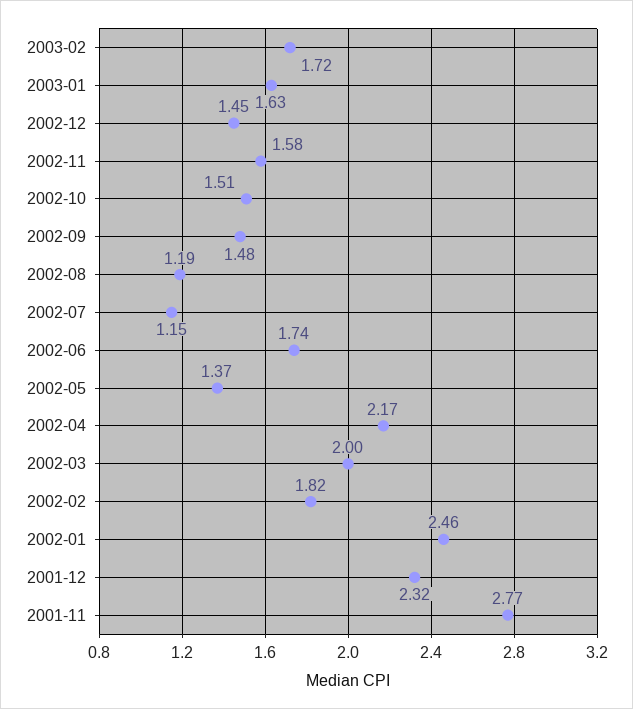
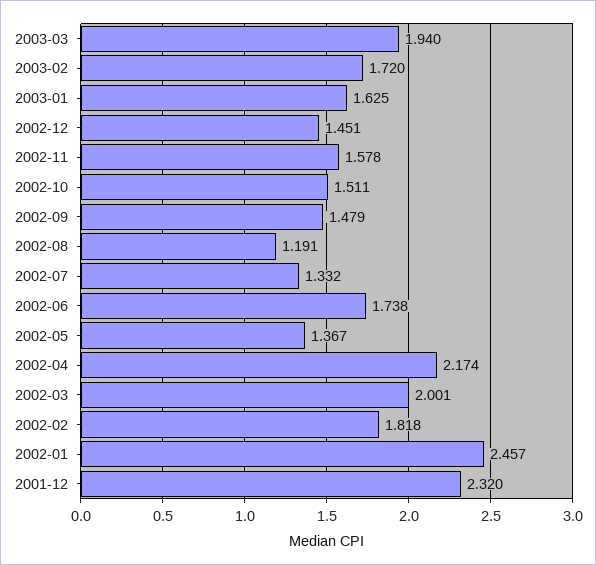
2002-07: 1.15 -> 1.332
2001-11: 2.77 -> none
2003-03: none -> 1.94

